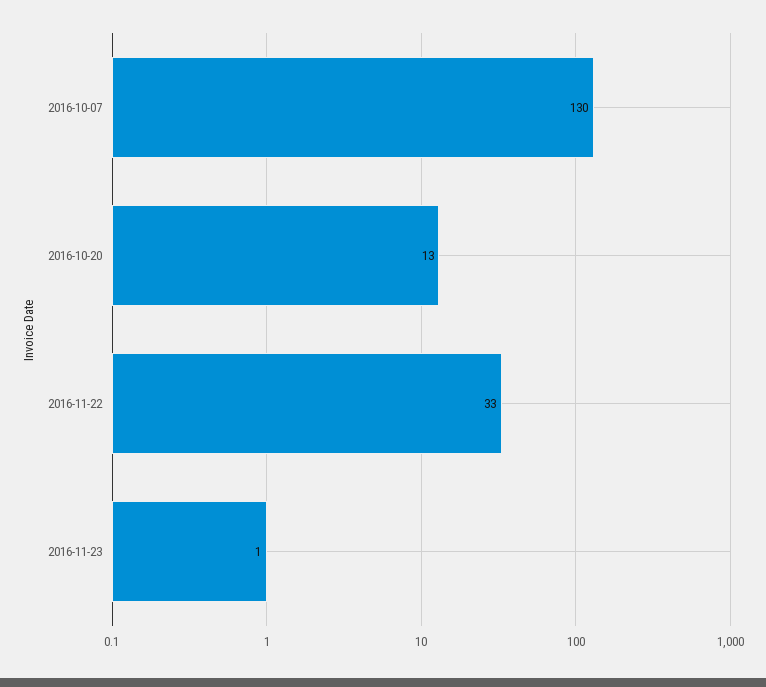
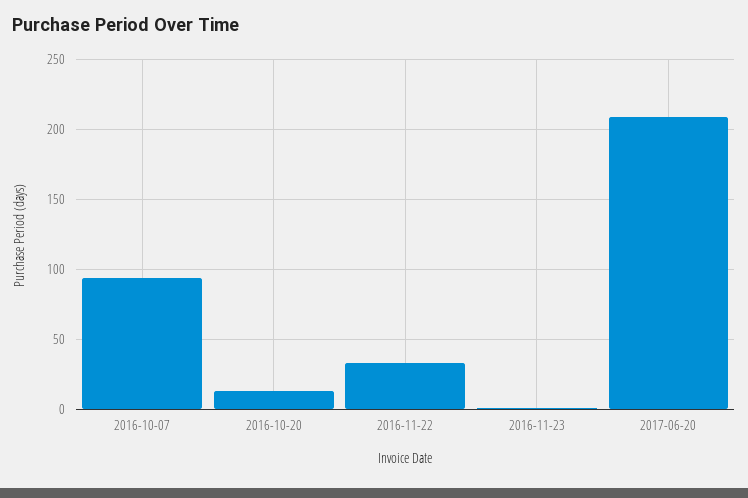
2016-10-07: 130 -> 95
2017-06-20: none -> 210

